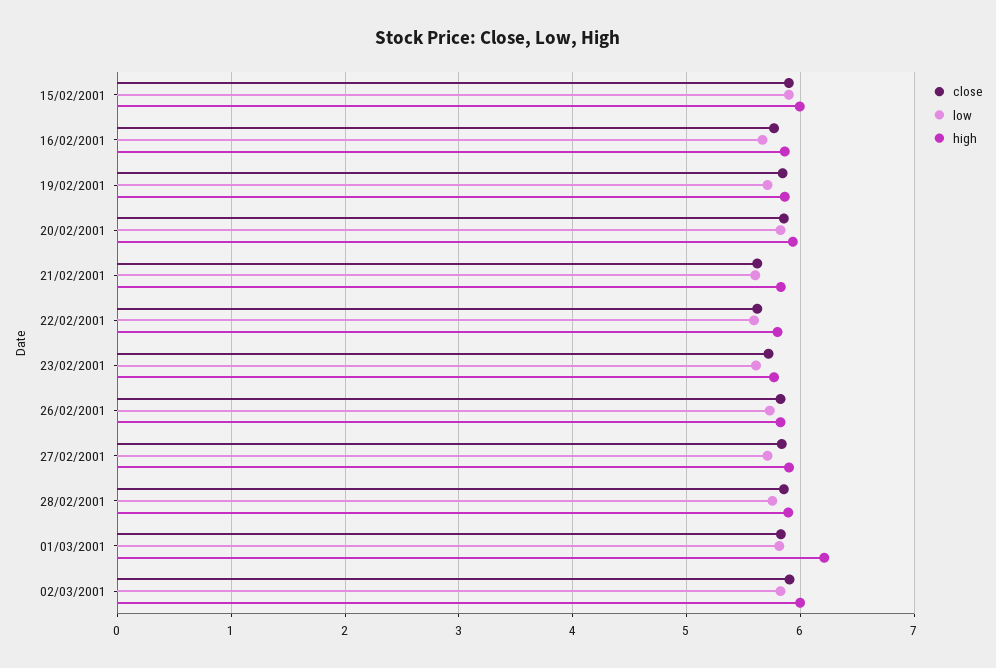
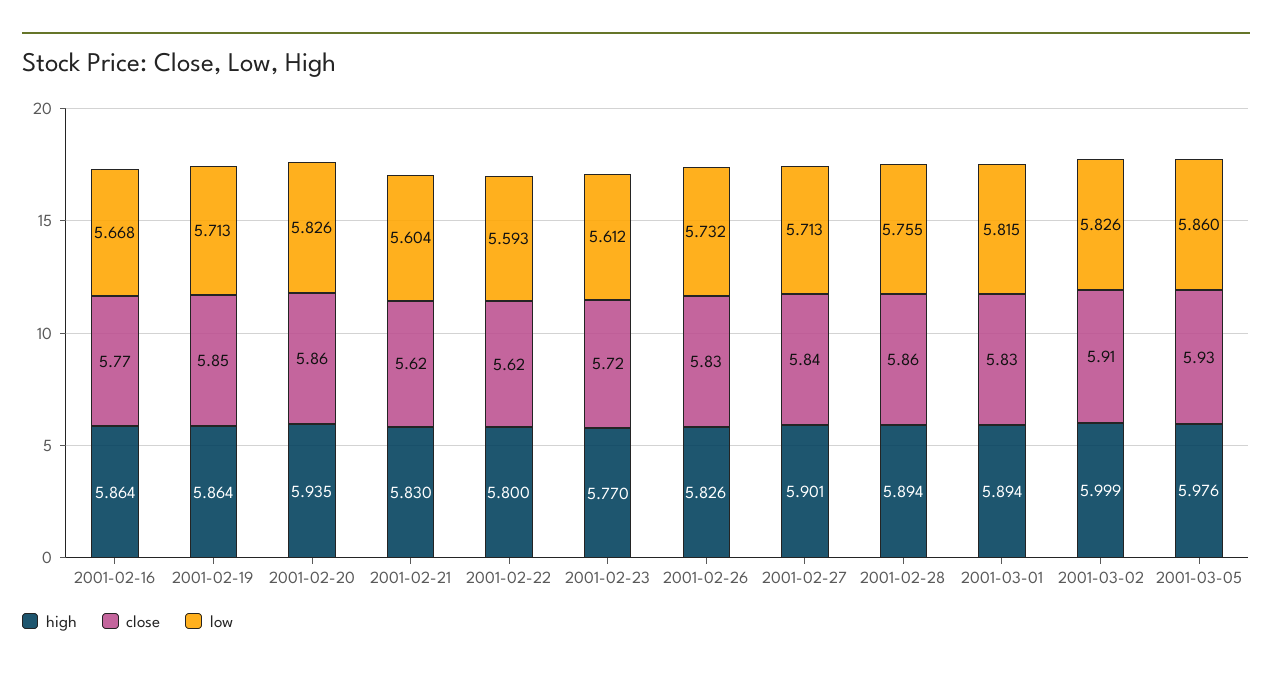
close, 15/02/2001: 5.9 -> none
low, 15/02/2001: 5.9 -> none
high, 15/02/2001: 6 -> none
high, 01/03/2001: 6.2 -> 5.894
high, 2001-03-05: none -> 5.976
close, 2001-03-05: none -> 5.93
low, 2001-03-05: none -> 5.86

